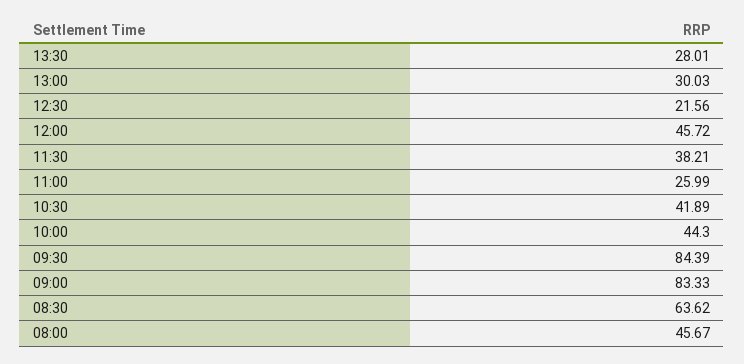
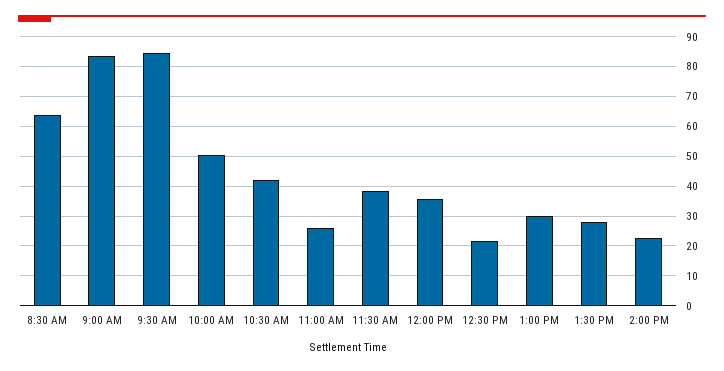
12:00: 45.72 -> 35
10:00: 44.3 -> 50
08:00: 45.67 -> none
2:00 PM: none -> 22.5

